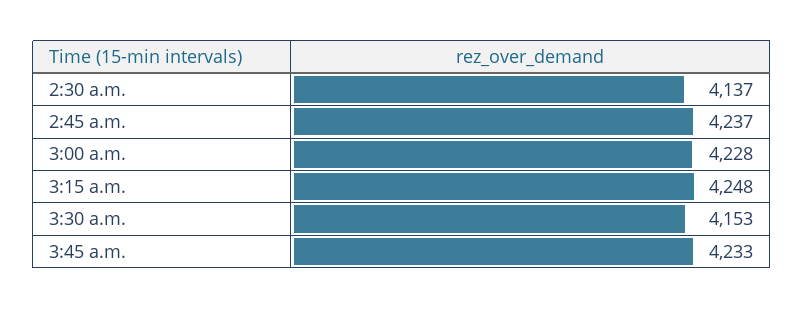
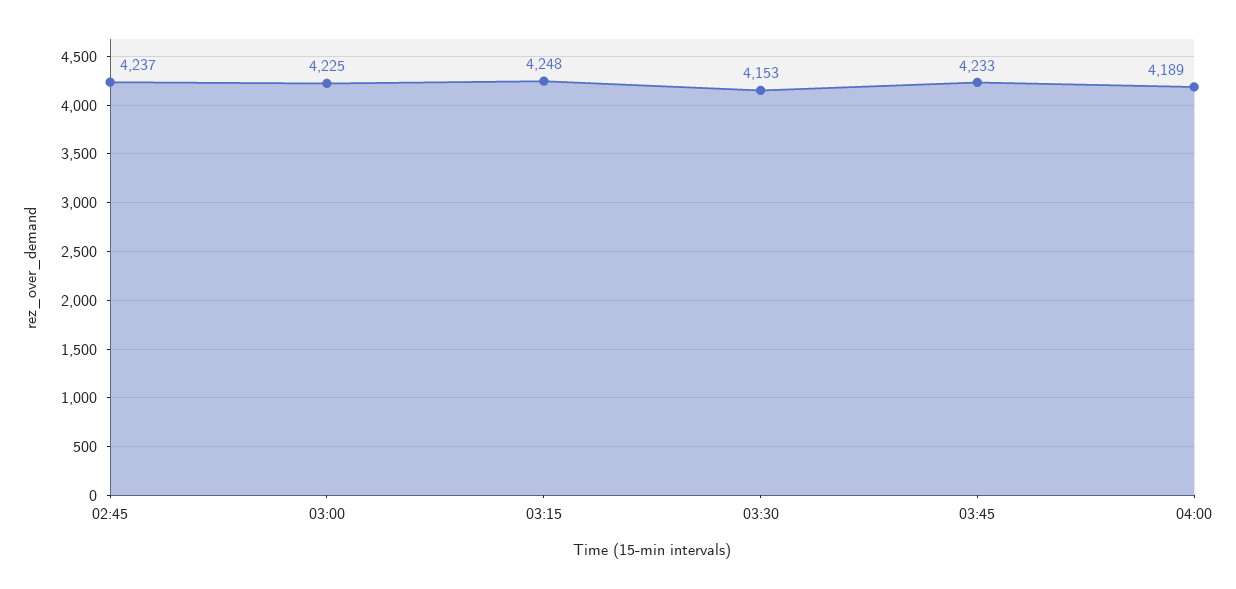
2:30 a.m.: 4137 -> none
3:00 a.m.: 4228 -> 4225
04:00: none -> 4189

